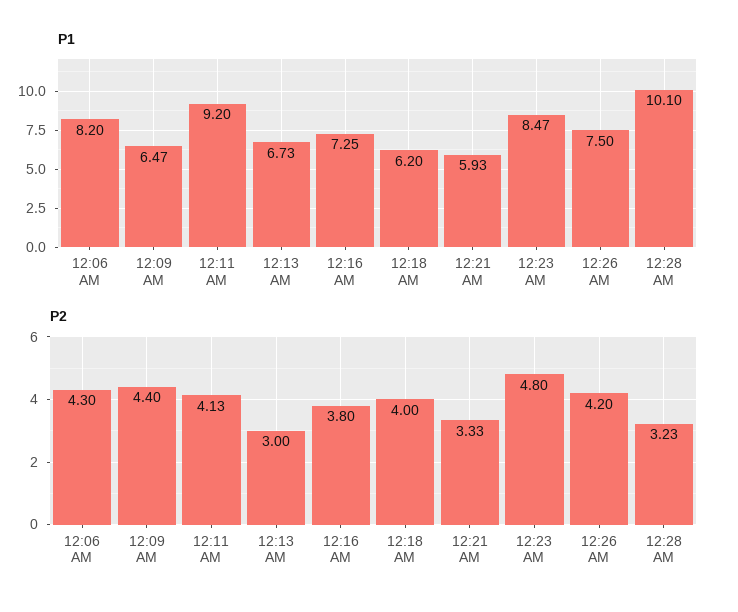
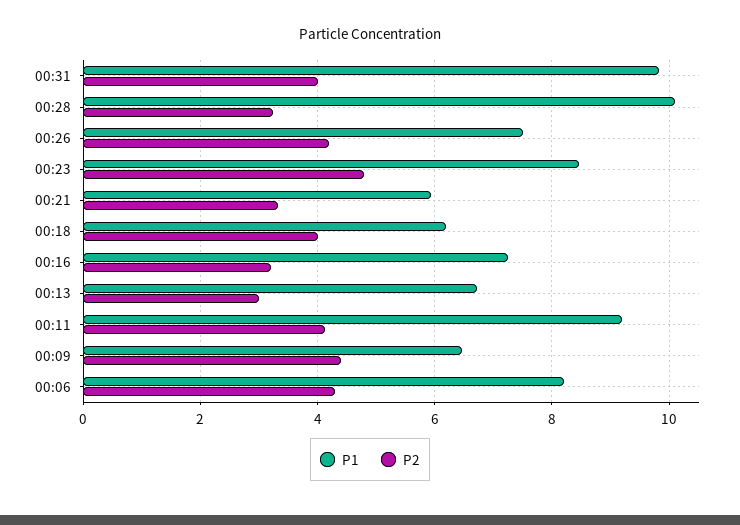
P2, 12:16 AM: 3.8 -> 3.2
P1, 00:31: none -> 9.8
P2, 00:31: none -> 4

